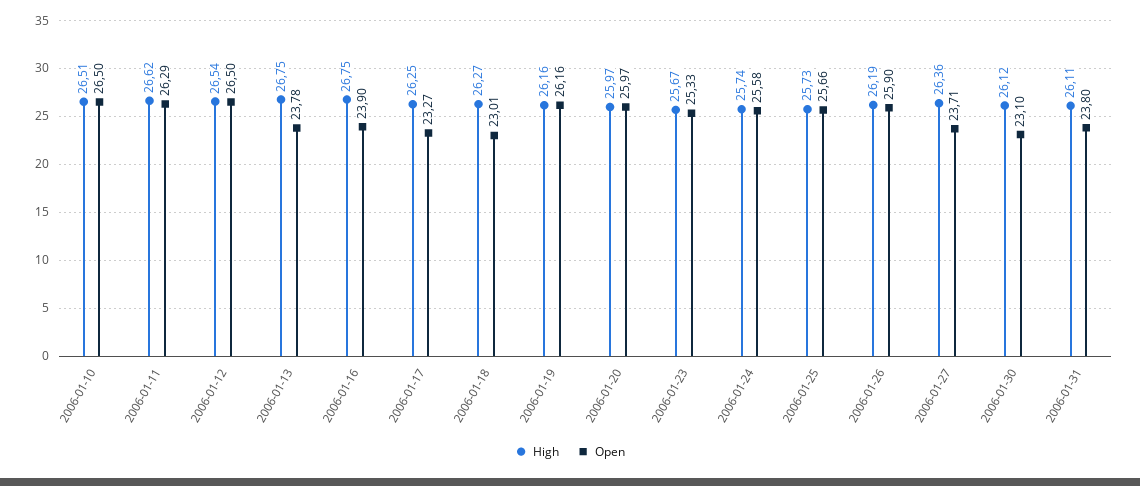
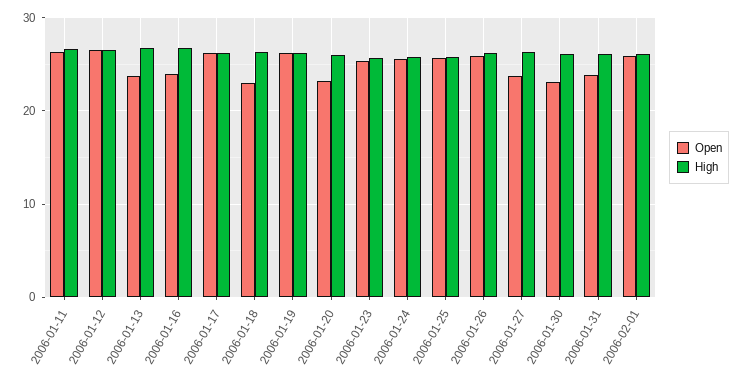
High, 2006-01-10: 26.51 -> none
Open, 2006-01-10: 26.5 -> none
Open, 2006-01-17: 23.27 -> 26
Open, 2006-01-20: 25.97 -> 23
Open, 2006-02-01: none -> 26
High, 2006-02-01: none -> 26

